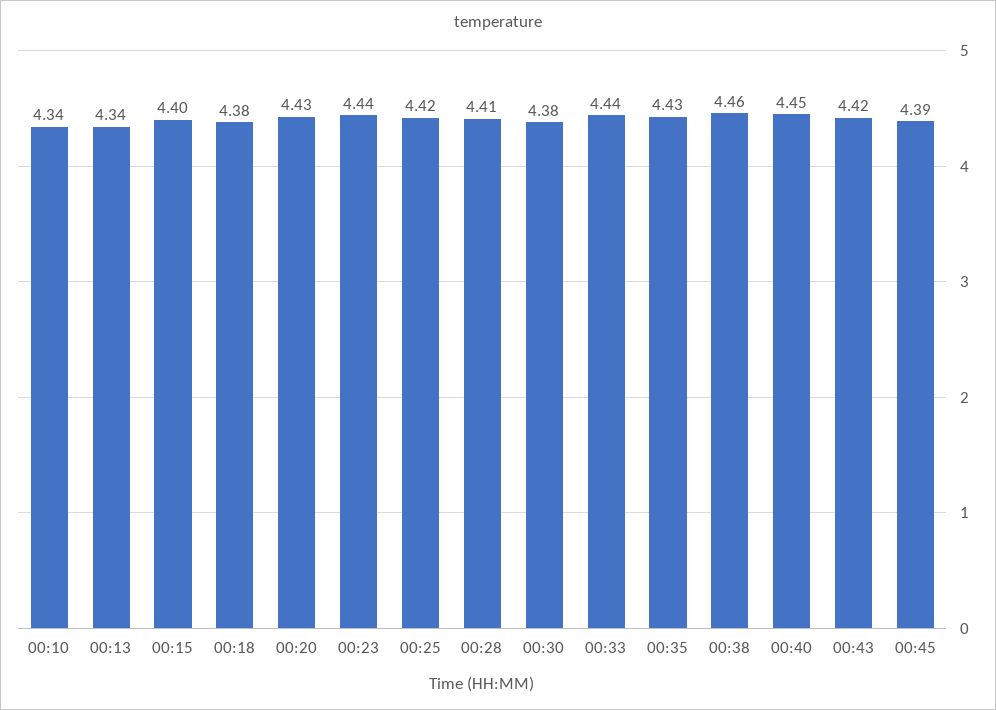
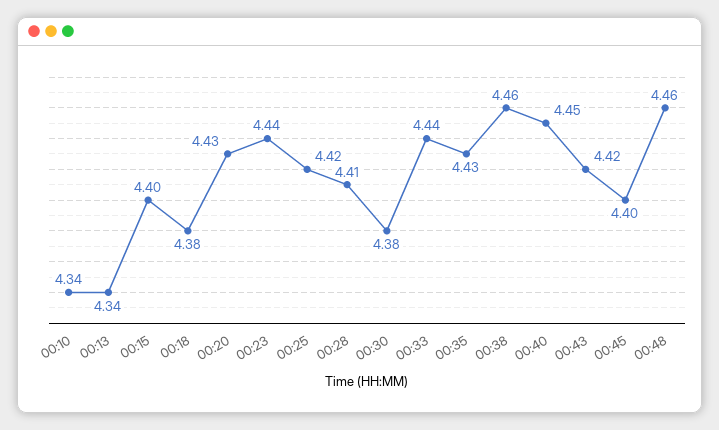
00:45: 4.39 -> 4.4
00:48: none -> 4.46

